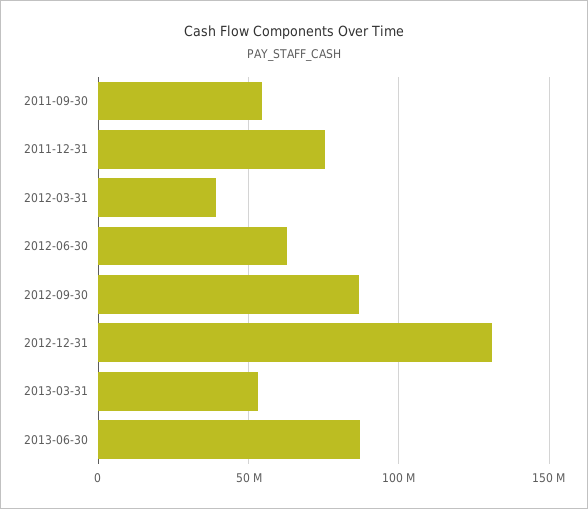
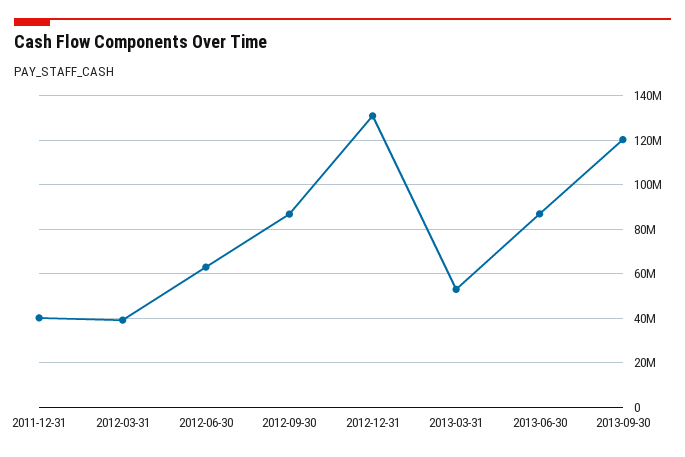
2011-09-30: 55000000 -> none
2011-12-31: 75000000 -> 40000000
2013-09-30: none -> 120000000

